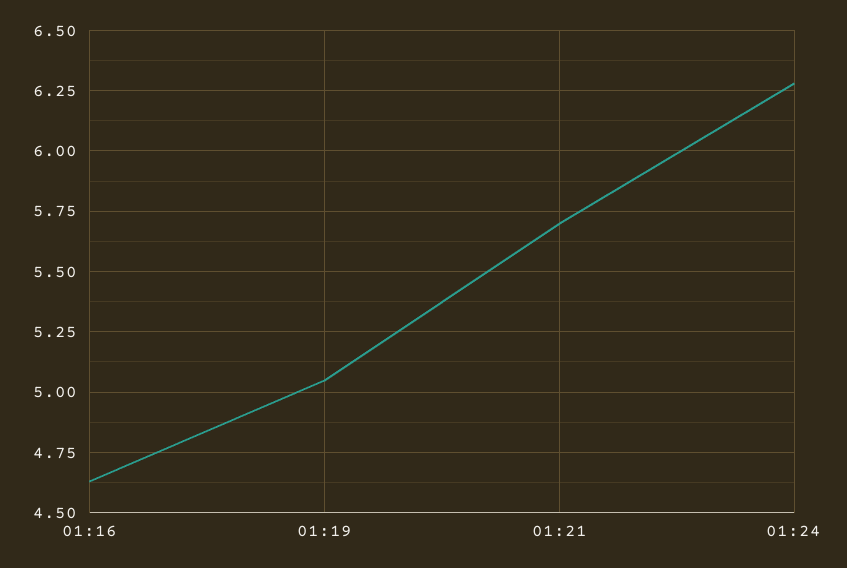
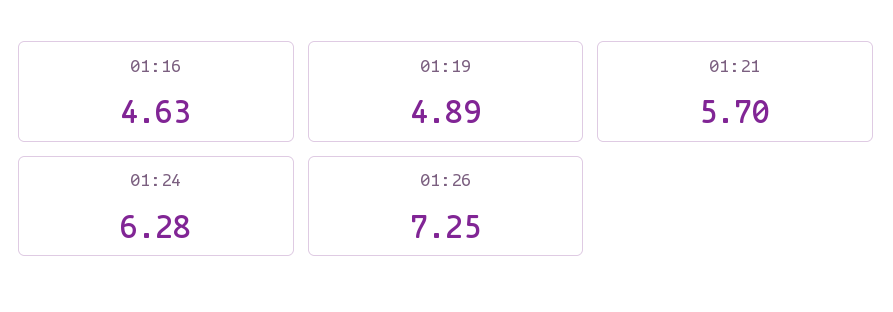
01:19: 5.05 -> 4.89
01:26: none -> 7.25

